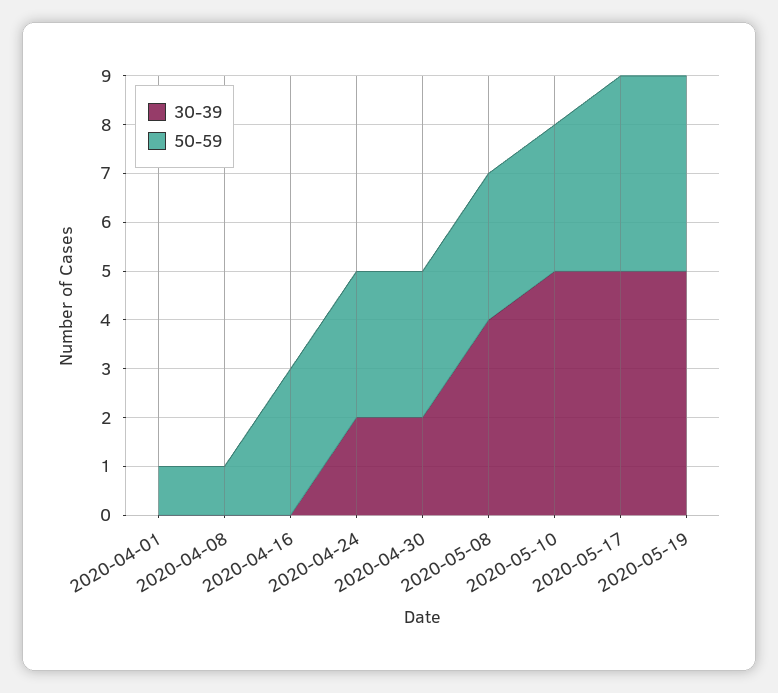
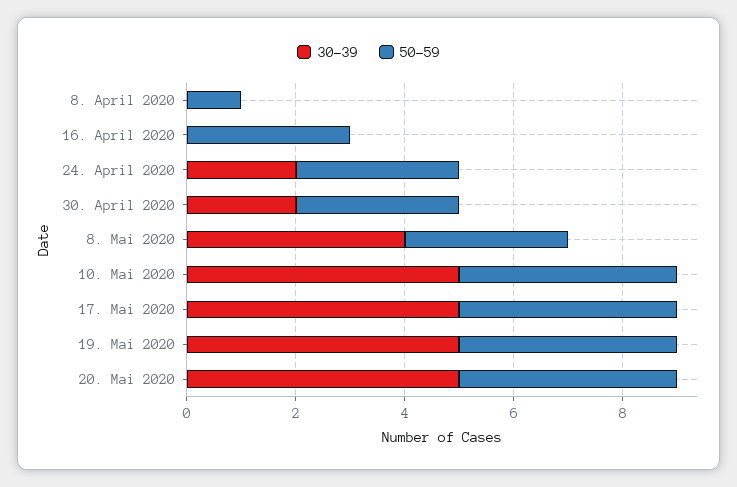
30-39, 2020-04-01: 0 -> none
50-59, 2020-04-01: 1 -> none
50-59, 2020-05-10: 3 -> 4
30-39, 20. Mai 2020: none -> 5
50-59, 20. Mai 2020: none -> 4

